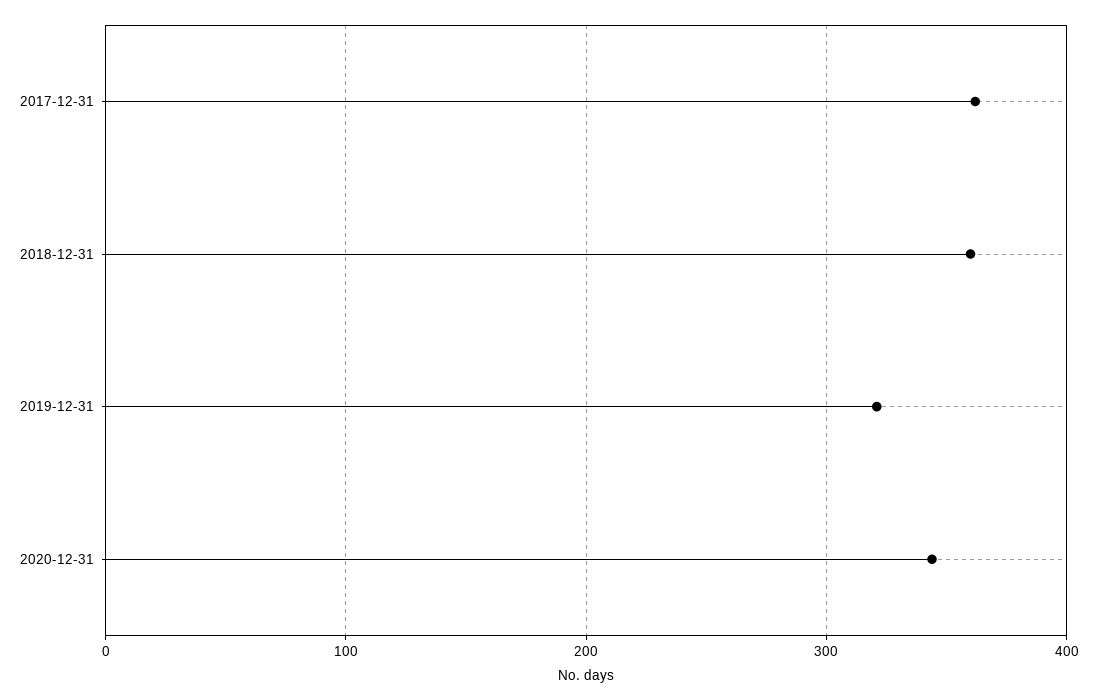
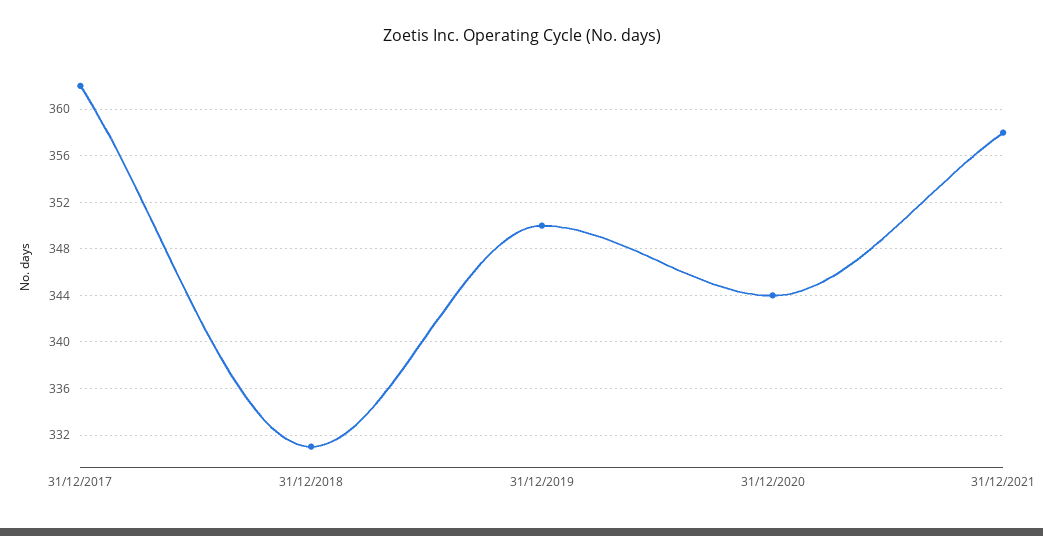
2018-12-31: 360 -> 331
2019-12-31: 320 -> 350
31/12/2021: none -> 358

